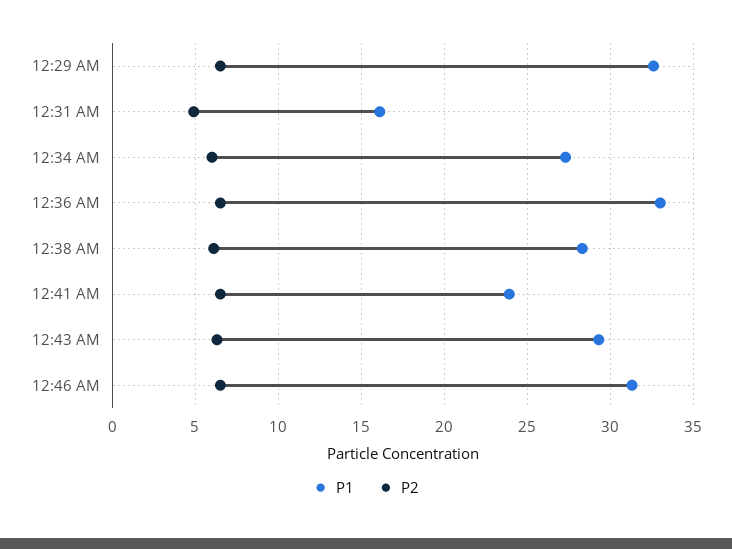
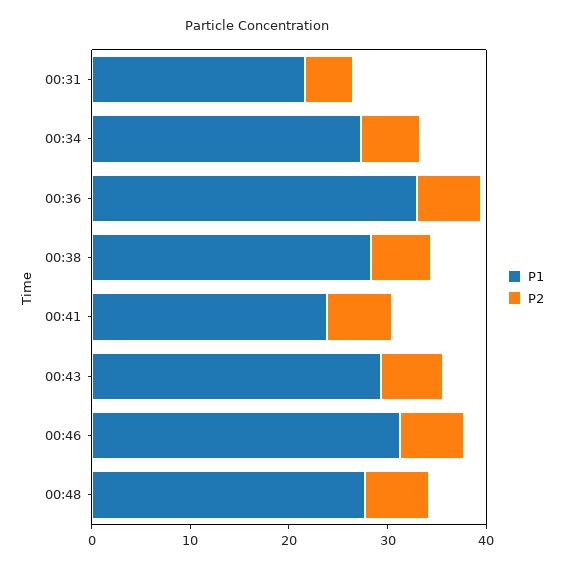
P1, 12:29 AM: 32.5 -> none
P2, 12:29 AM: 6.5 -> none
P1, 12:31 AM: 16 -> 22
P1, 00:48: none -> 28
P2, 00:48: none -> 6

